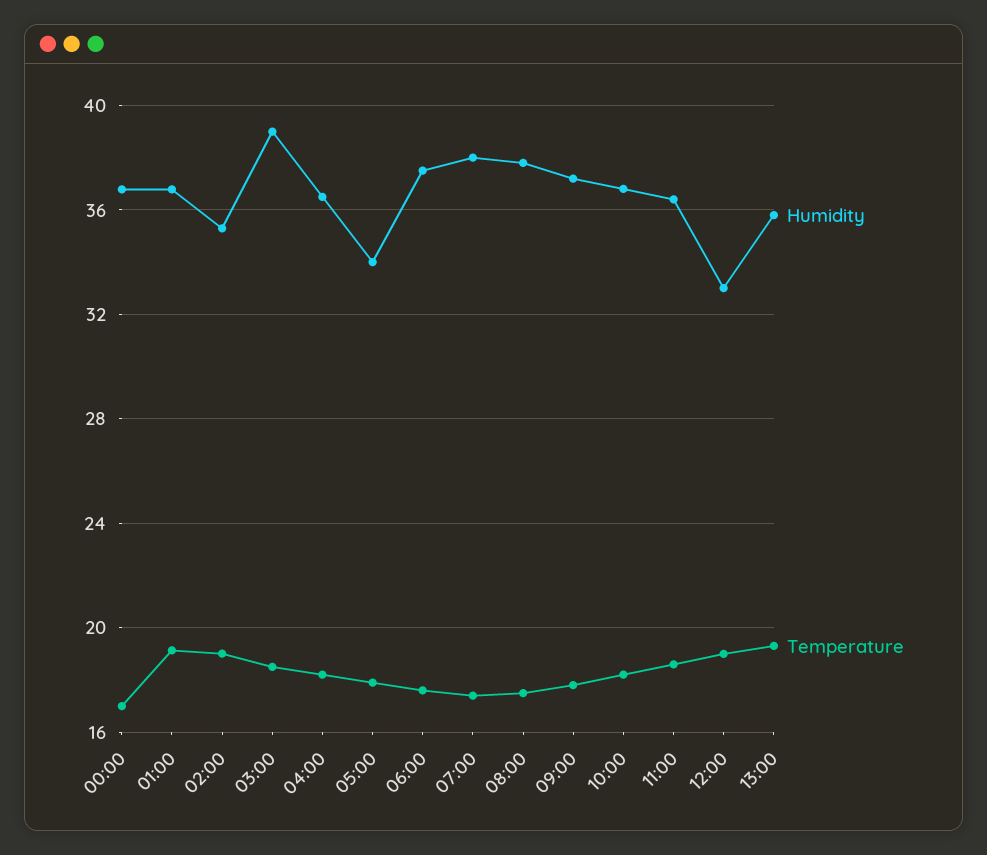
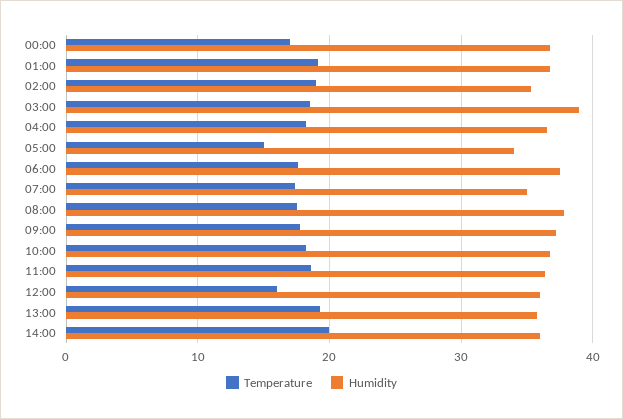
Temperature, 05:00: 18 -> 15
Humidity, 07:00: 38 -> 35
Humidity, 12:00: 33 -> 36
Temperature, 12:00: 19 -> 16
Temperature, 14:00: none -> 20
Humidity, 14:00: none -> 36

